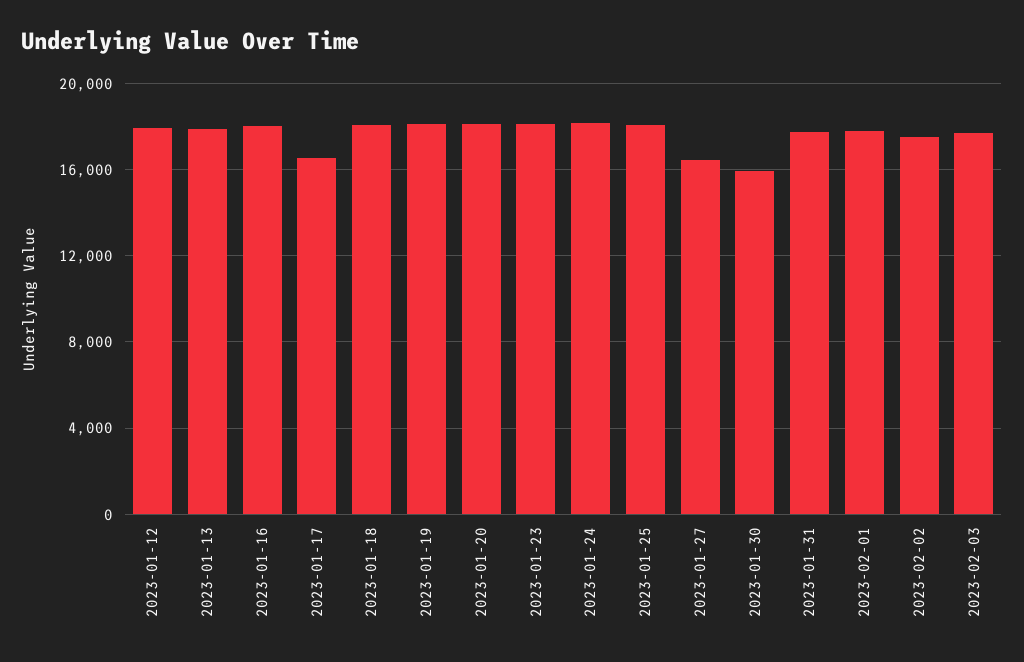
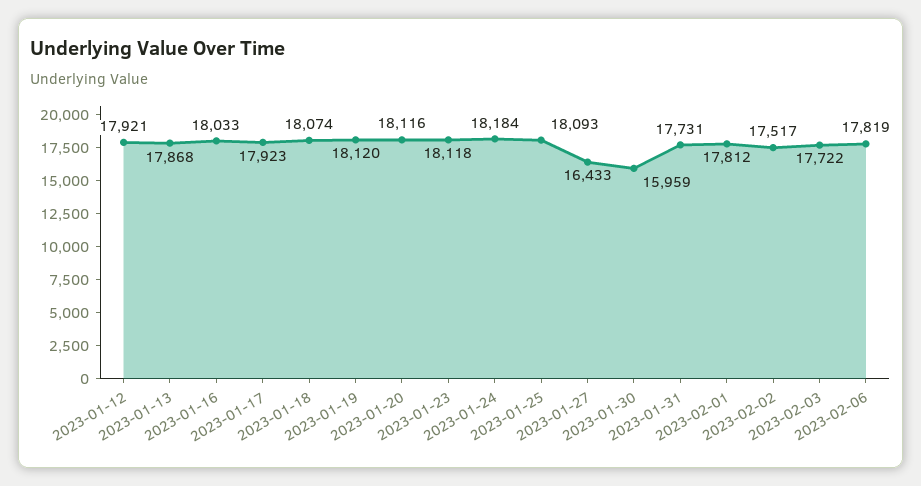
2023-01-17: 16500 -> 17923
2023-02-06: none -> 17819

